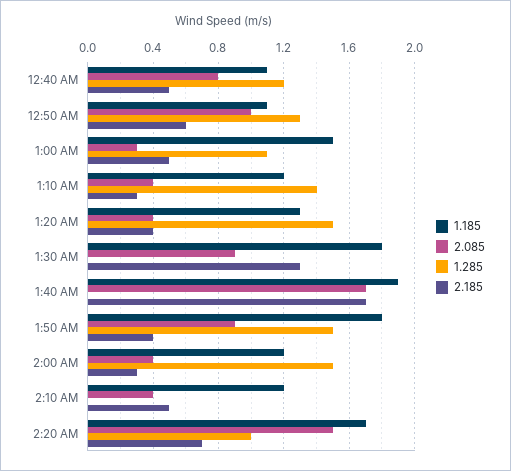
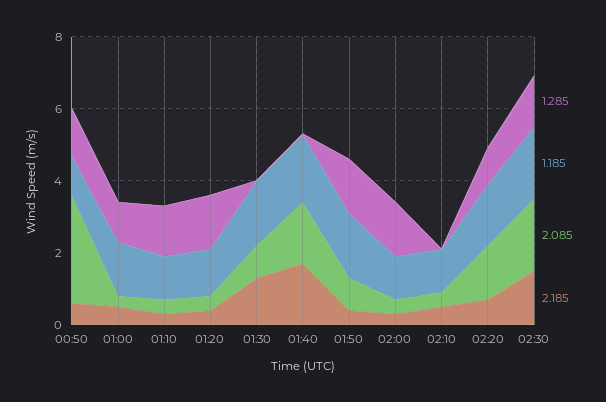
1.185, 12:40 AM: 1.1 -> none
2.085, 12:40 AM: 0.8 -> none
1.285, 12:40 AM: 1.2 -> none
2.185, 12:40 AM: 0.5 -> none
2.085, 12:50 AM: 1 -> 3
1.285, 02:30: none -> 1.5
1.185, 02:30: none -> 2
2.085, 02:30: none -> 2
2.185, 02:30: none -> 1.5

